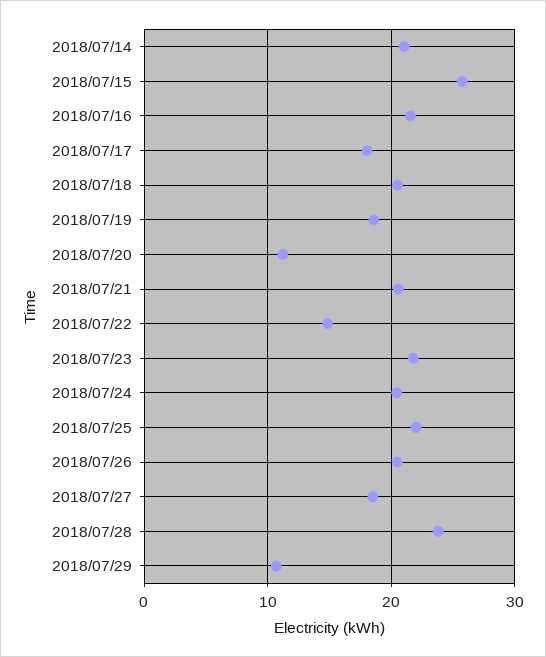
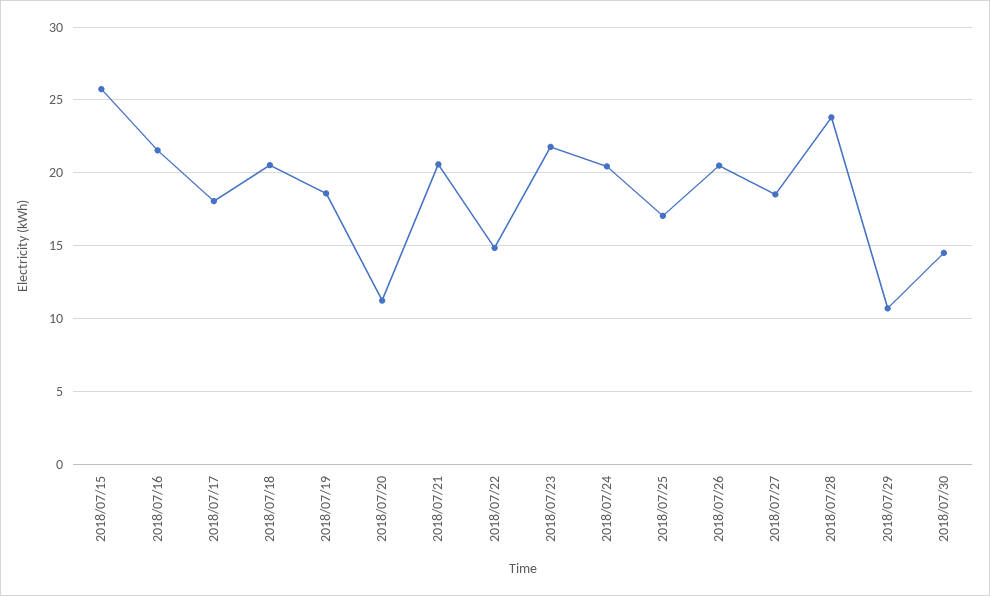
2018/07/14: 21 -> none
2018/07/25: 22 -> 17
2018/07/30: none -> 14.5

